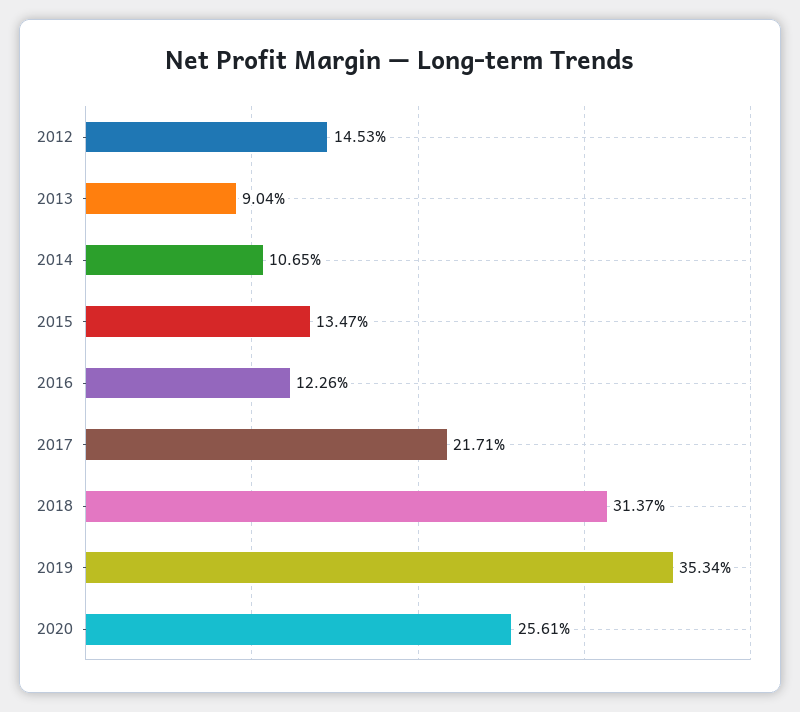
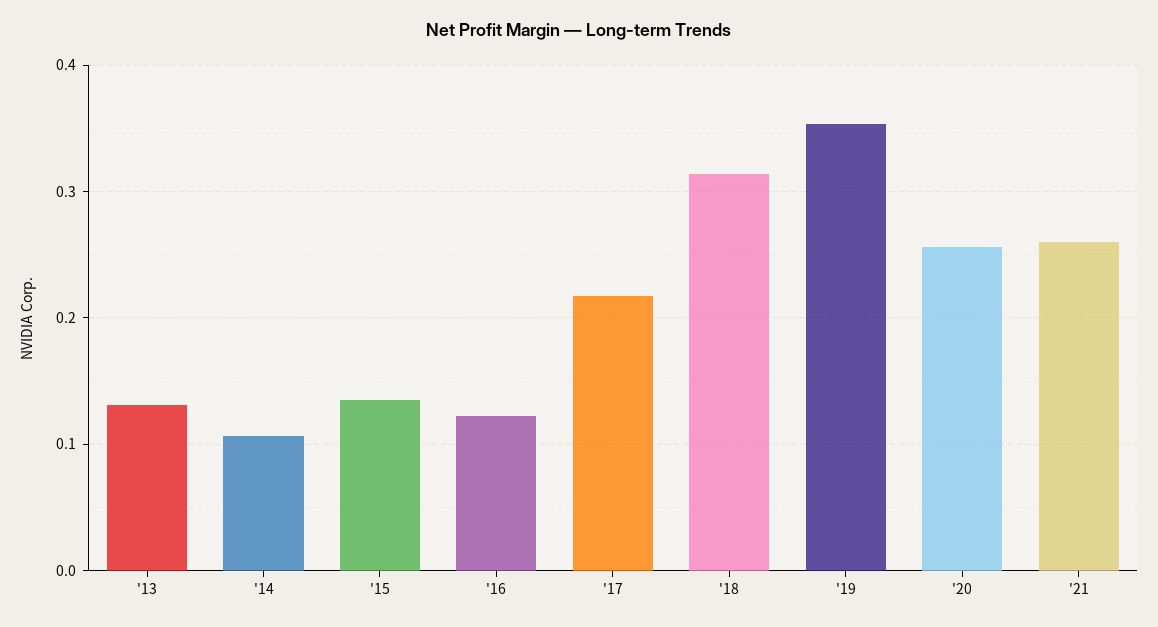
2012: 0.1453 -> none
2013: 0.0904 -> 0.13
'21: none -> 0.26

